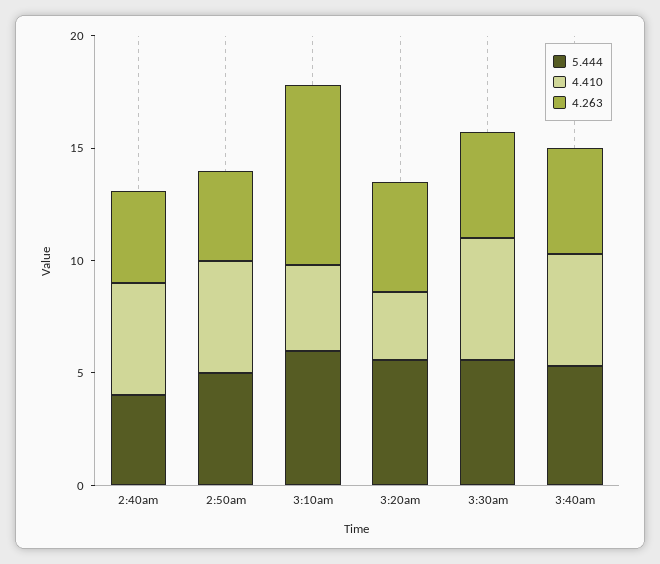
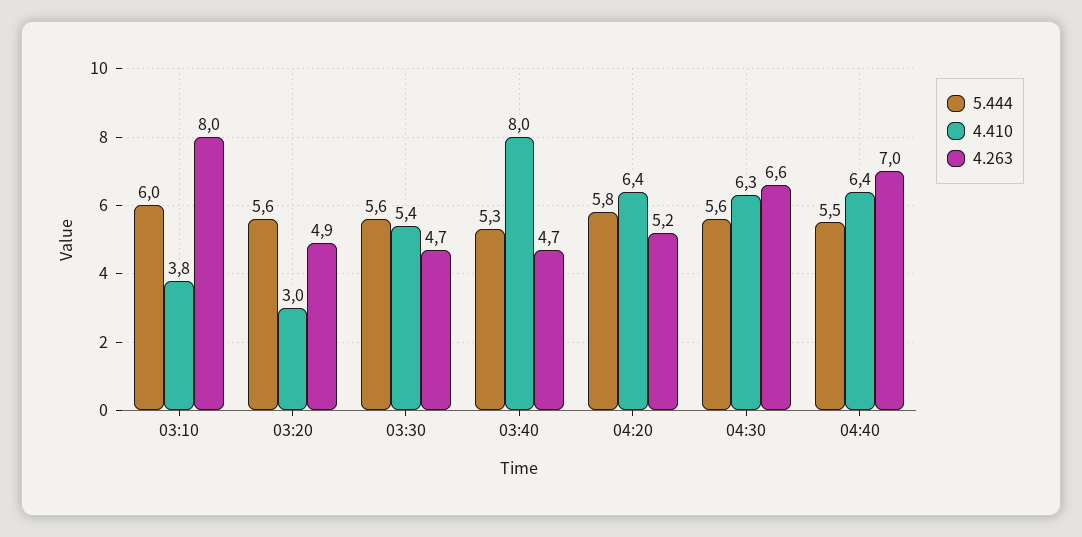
5.444, 2:40am: 4 -> none
4.410, 2:40am: 5 -> none
4.263, 2:40am: 4 -> none
5.444, 2:50am: 5 -> none
4.410, 2:50am: 5 -> none
4.263, 2:50am: 4 -> none
4.410, 3:40am: 5 -> 8
5.444, 04:20: none -> 5.8
4.410, 04:20: none -> 6.4
4.263, 04:20: none -> 5.2
5.444, 04:30: none -> 5.6
4.410, 04:30: none -> 6.3
4.263, 04:30: none -> 6.6
5.444, 04:40: none -> 5.5
4.410, 04:40: none -> 6.4
4.263, 04:40: none -> 7

